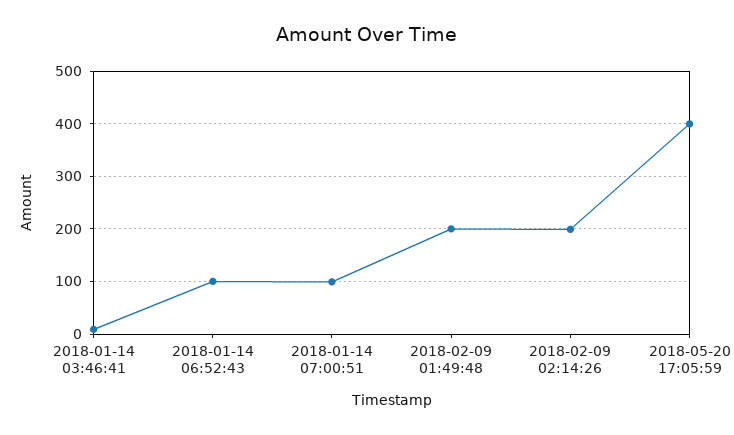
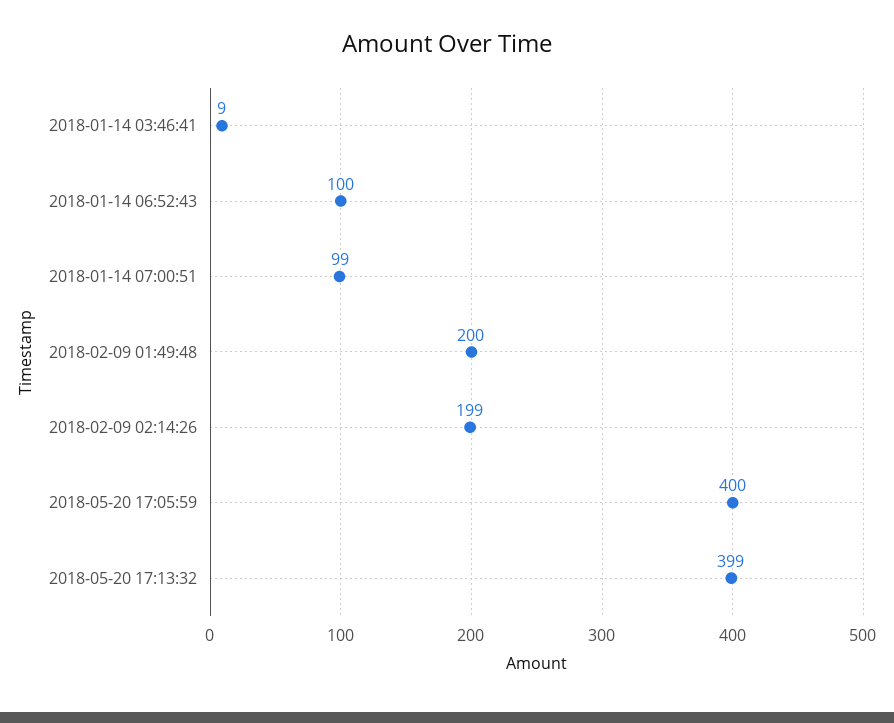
2018-05-20 17:13:32: none -> 399

